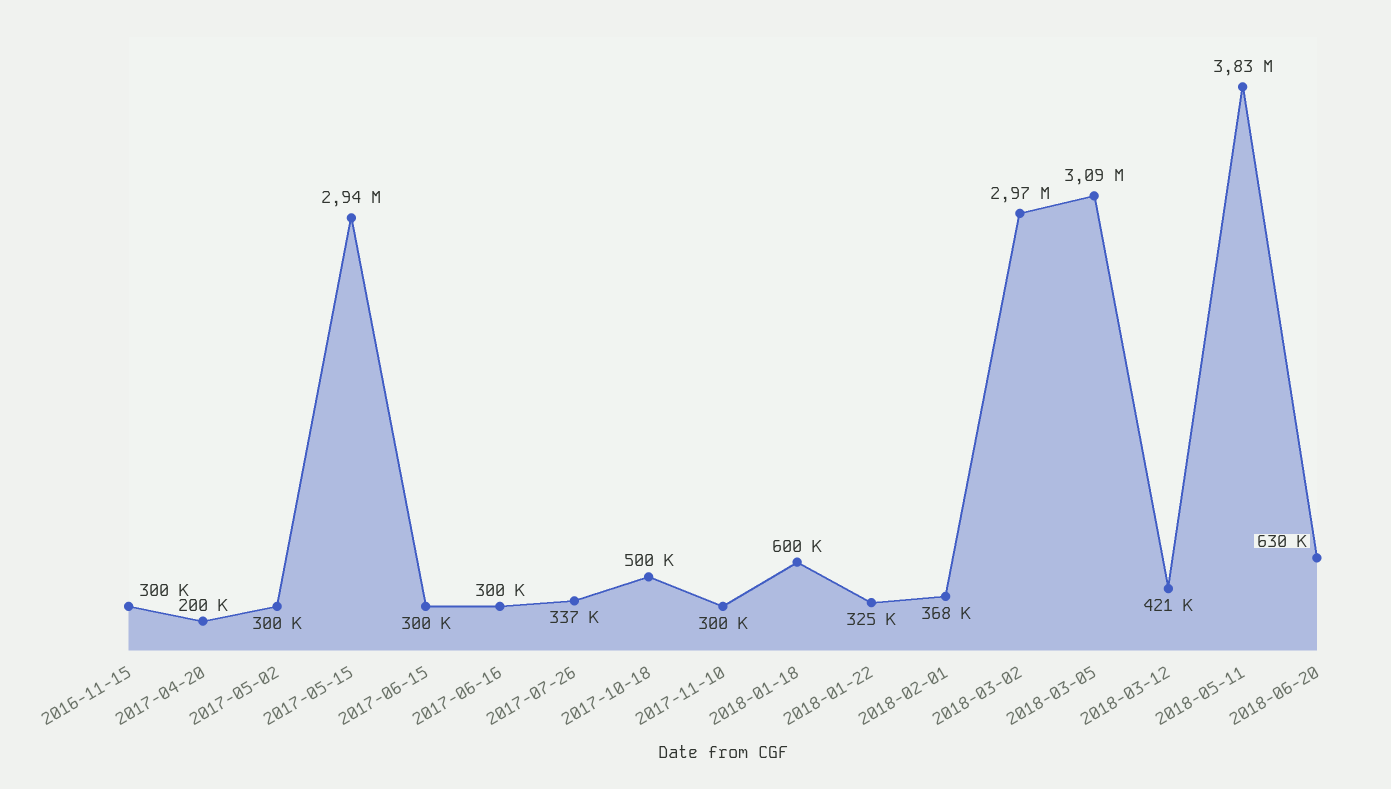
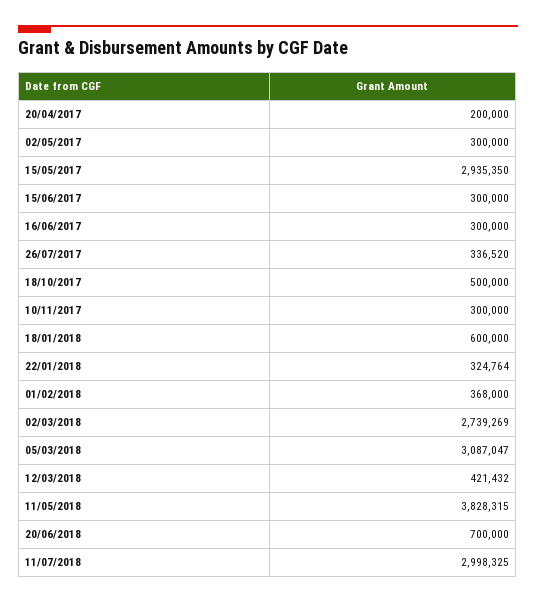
2016-11-15: 300000 -> none
2018-03-02: 2970000 -> 2739269
2018-06-20: 630000 -> 700000
11/07/2018: none -> 2998325

